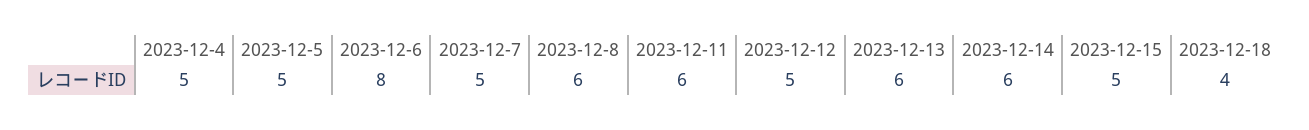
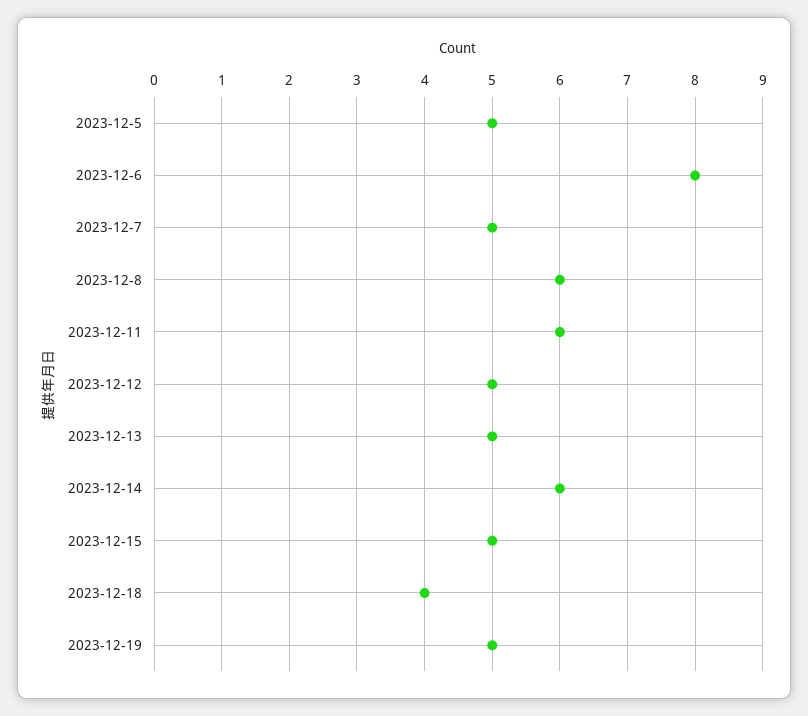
2023-12-4: 5 -> none
2023-12-13: 6 -> 5
2023-12-19: none -> 5

